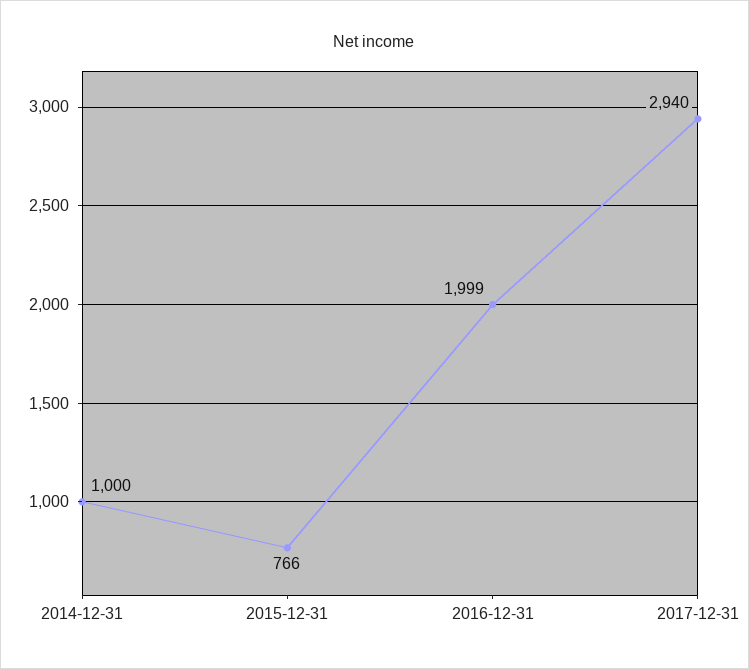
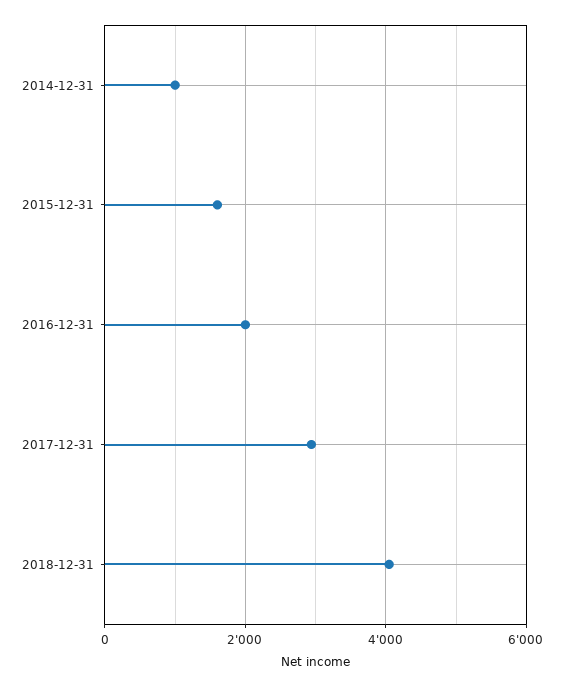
2015-12-31: 766 -> 1600
2018-12-31: none -> 4000

